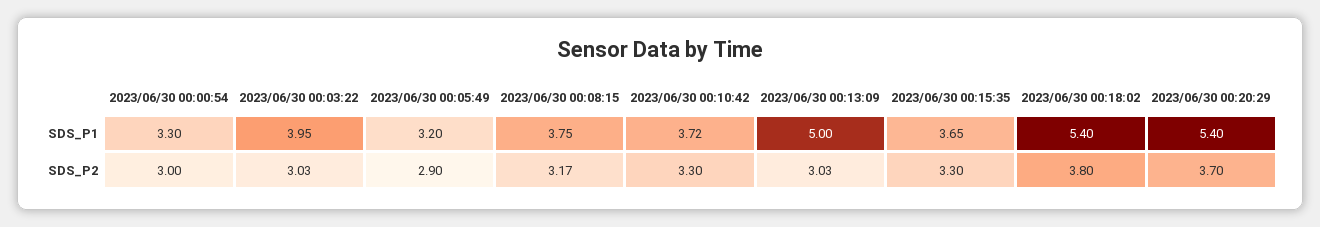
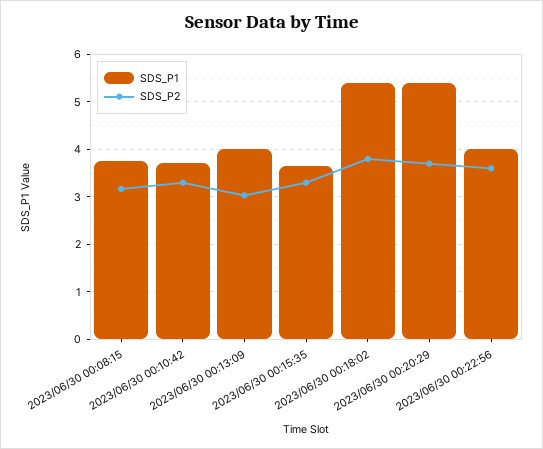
SDS_P1, 2023/06/30 00:00:54: 3.3 -> none
SDS_P1, 2023/06/30 00:03:22: 3.95 -> none
SDS_P1, 2023/06/30 00:05:49: 3.2 -> none
SDS_P1, 2023/06/30 00:13:09: 5 -> 4
SDS_P2, 2023/06/30 00:00:54: 3 -> none
SDS_P2, 2023/06/30 00:03:22: 3.03 -> none
SDS_P2, 2023/06/30 00:05:49: 2.9 -> none
SDS_P1, 2023/06/30 00:22:56: none -> 4
SDS_P2, 2023/06/30 00:22:56: none -> 3.6

